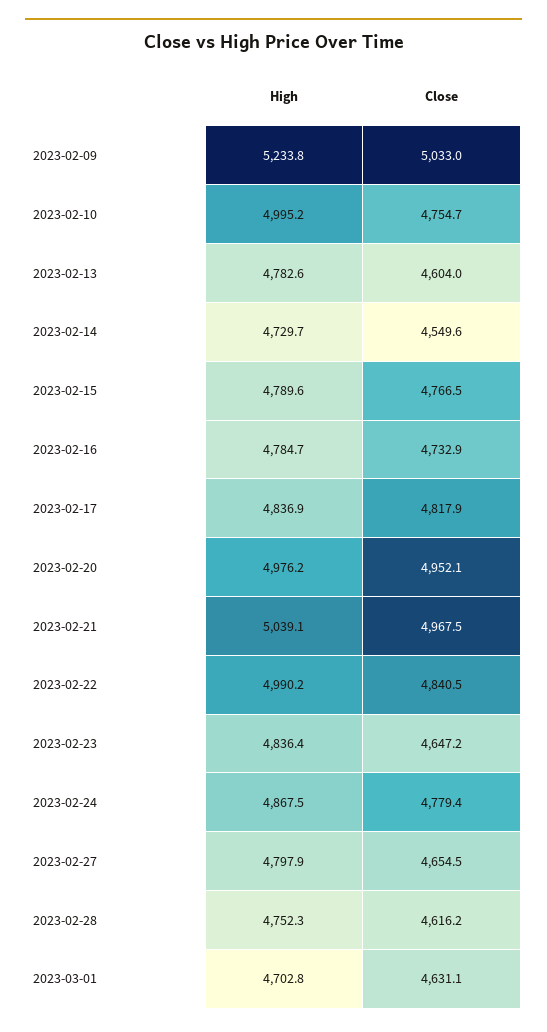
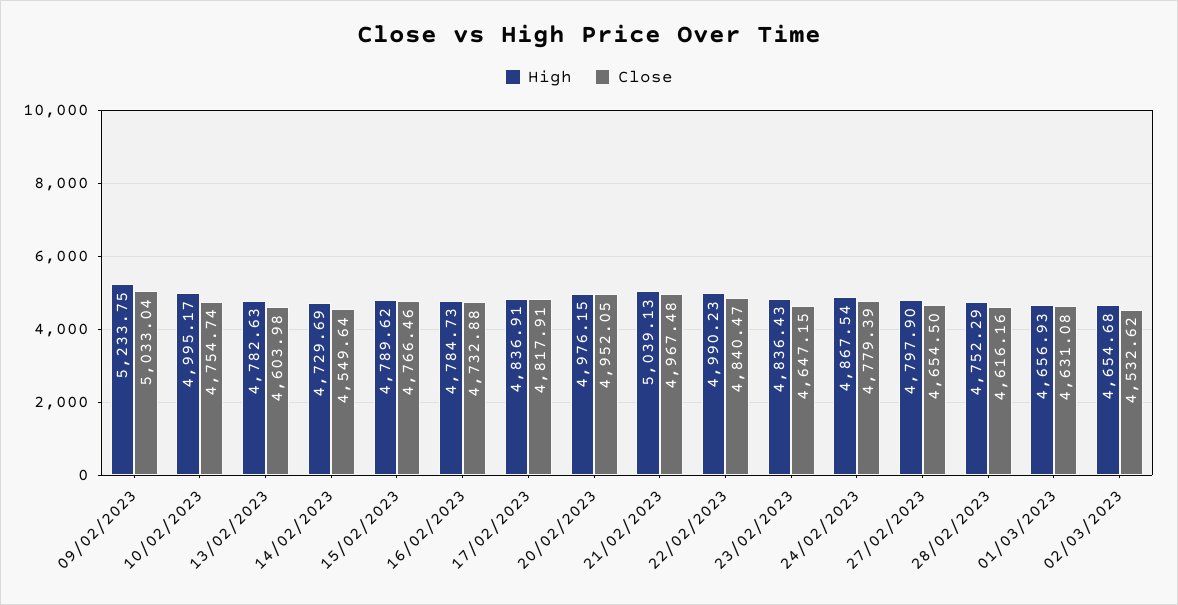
High, 2023-03-01: 4702.8 -> 4656.93
High, 02/03/2023: none -> 4654.68
Close, 02/03/2023: none -> 4532.62

